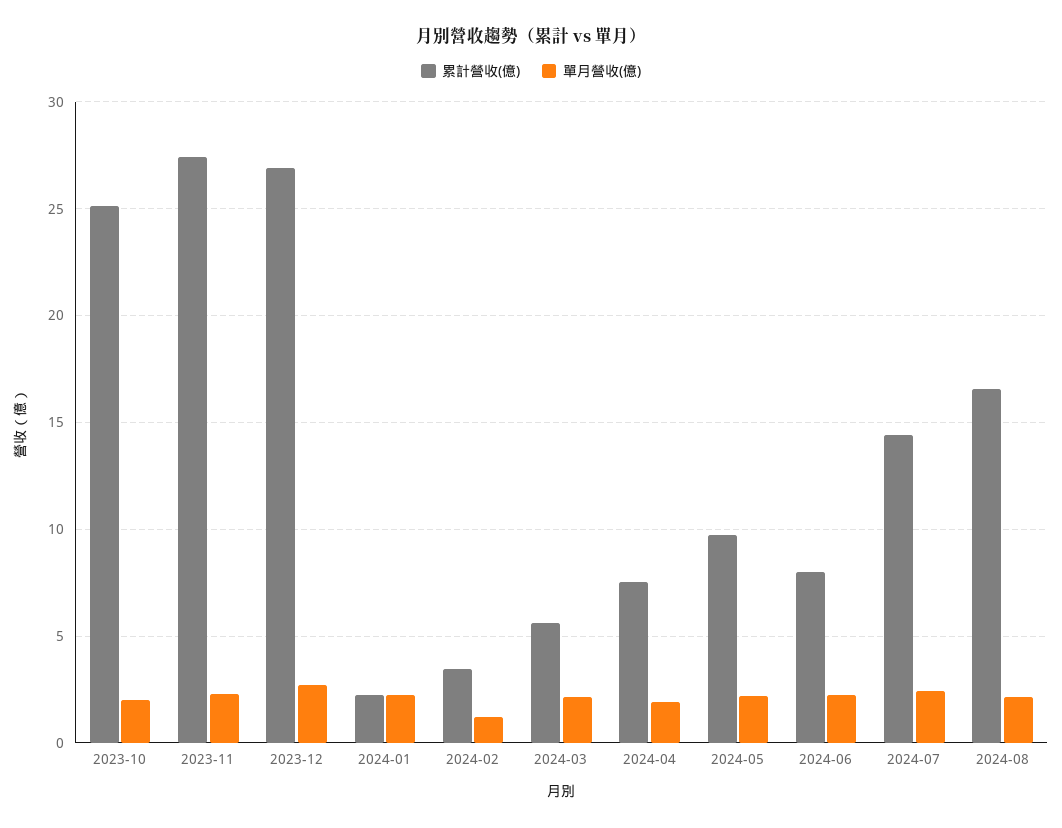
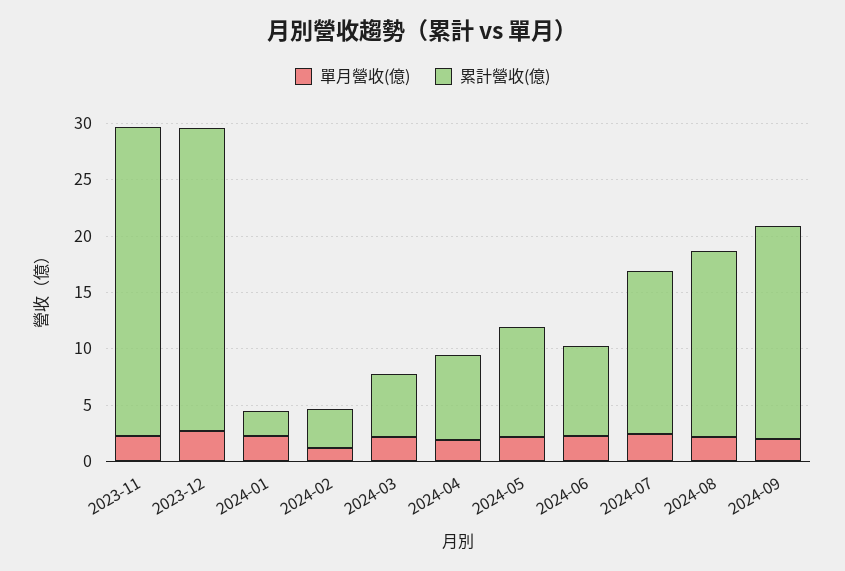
累計營收(億), 2023-10: 25 -> none
單月營收(億), 2023-10: 2 -> none
單月營收(億), 2024-09: none -> 2
累計營收(億), 2024-09: none -> 19

